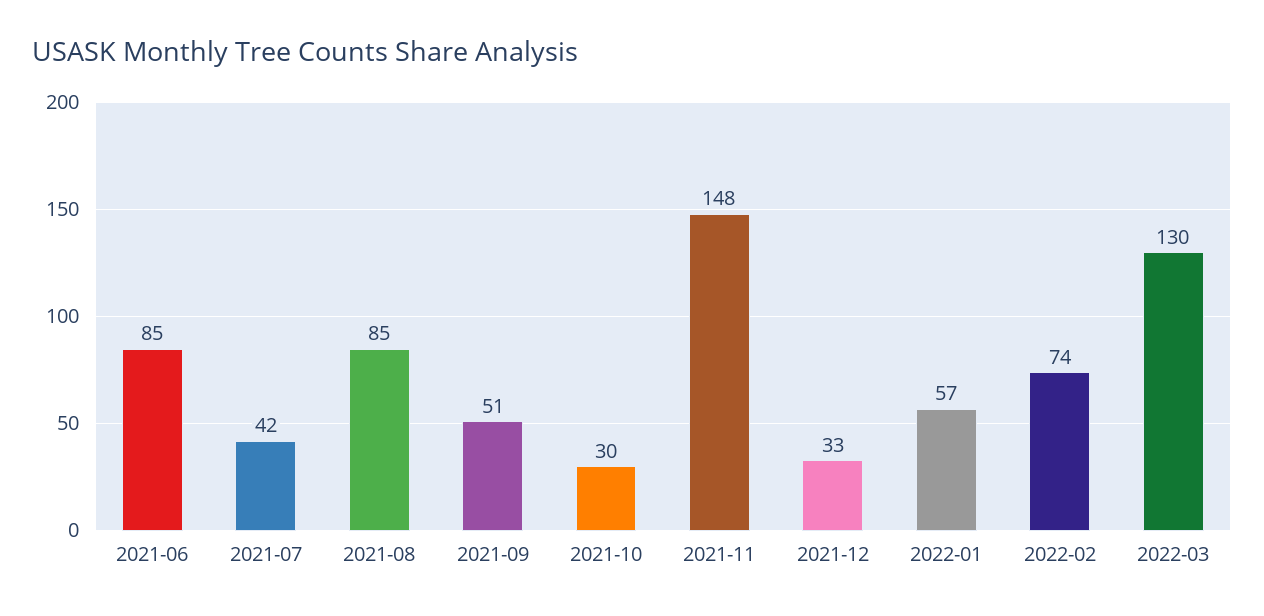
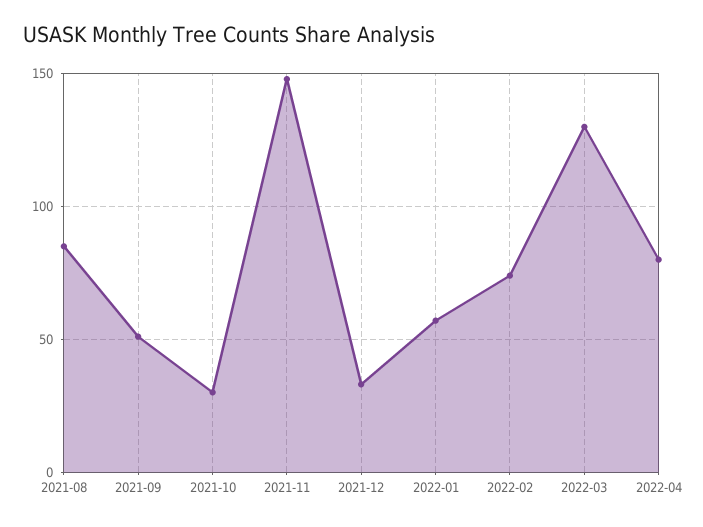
2021-06: 85 -> none
2021-07: 42 -> none
2022-04: none -> 80

